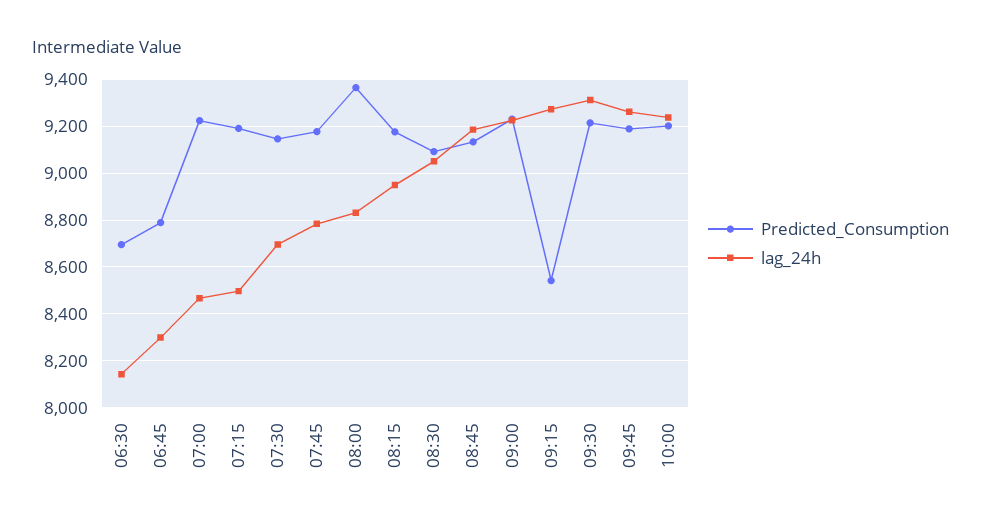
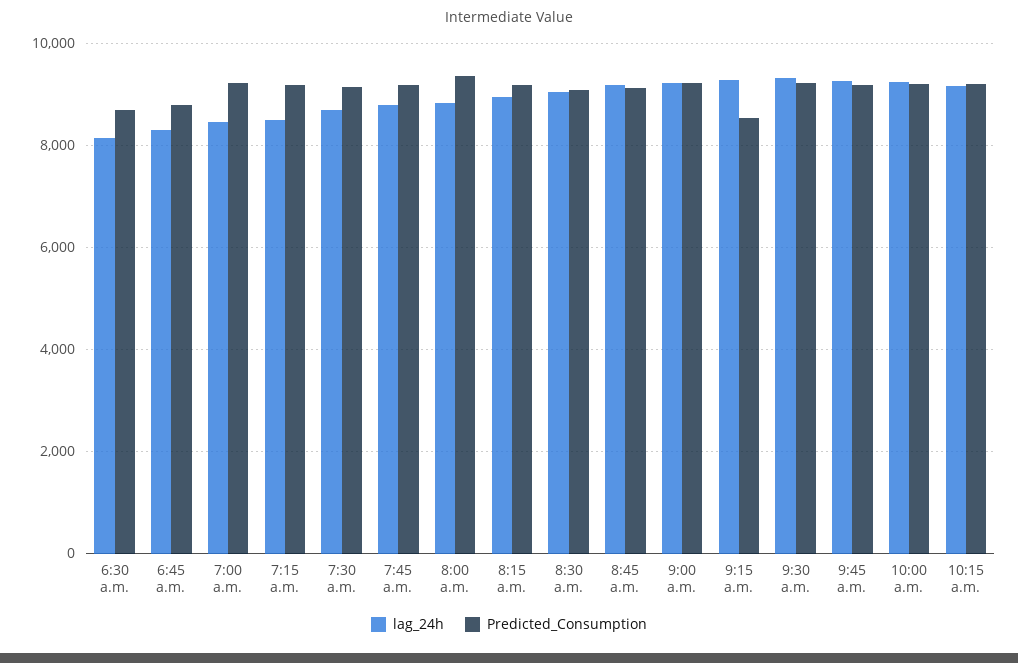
lag_24h, 10:15 a.m.: none -> 9200
Predicted_Consumption, 10:15 a.m.: none -> 9200

